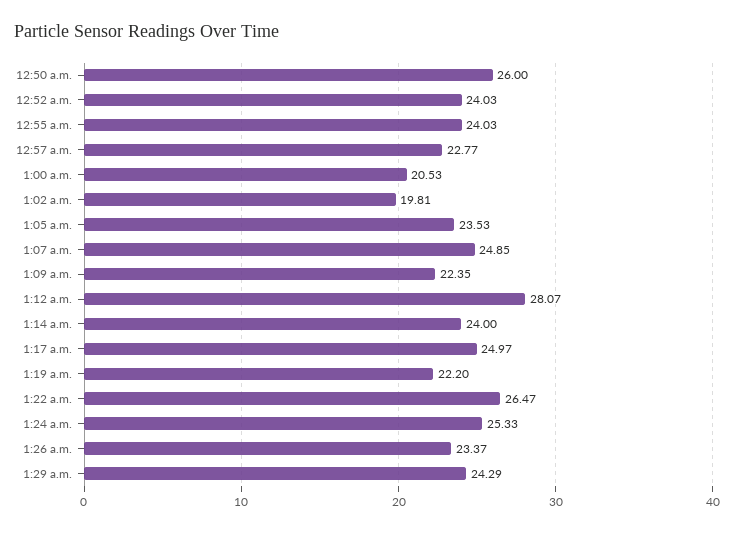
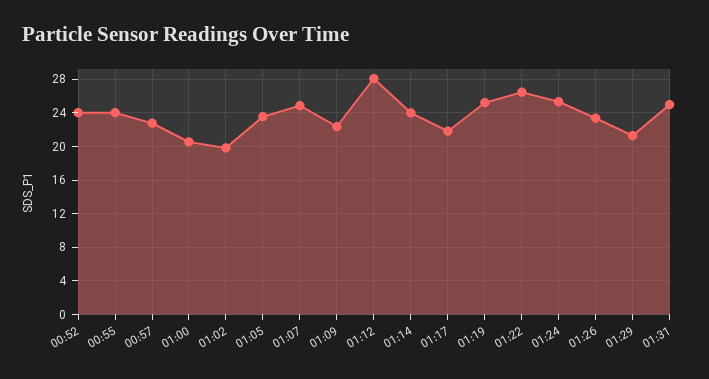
12:50 a.m.: 26 -> none
1:17 a.m.: 24.97 -> 22
1:19 a.m.: 22.2 -> 25
1:29 a.m.: 24.29 -> 21
01:31: none -> 25

